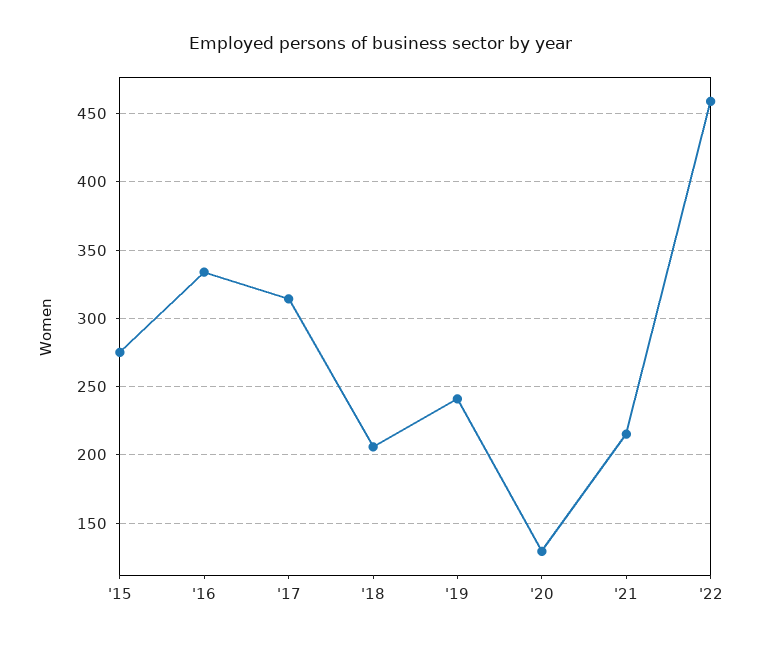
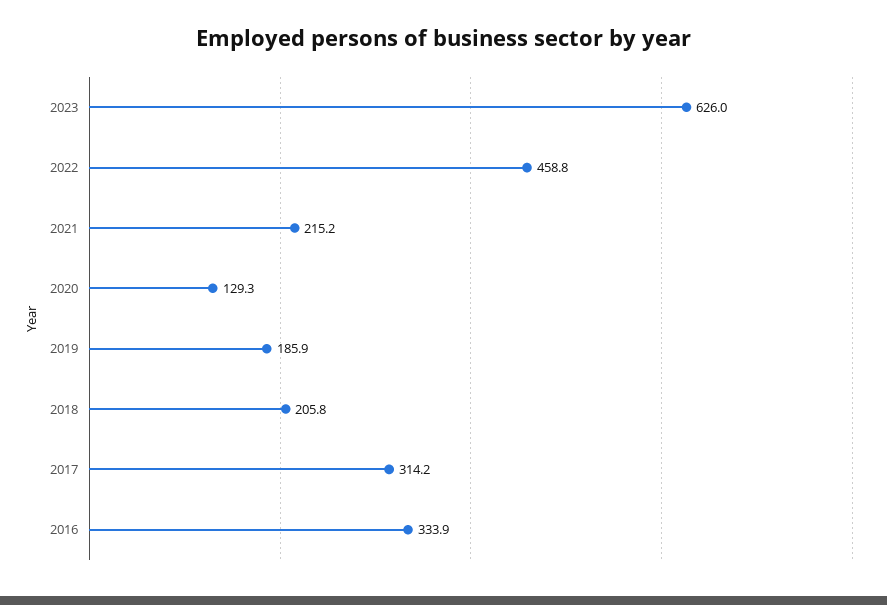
'15: 275 -> none
'19: 240 -> 185.9
2023: none -> 626

